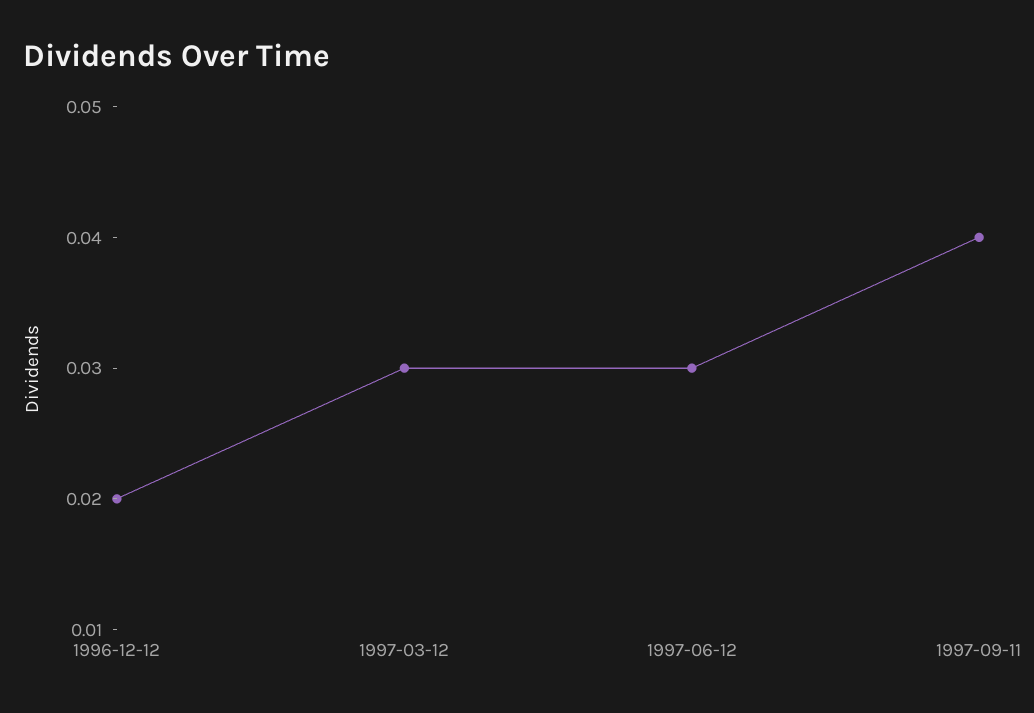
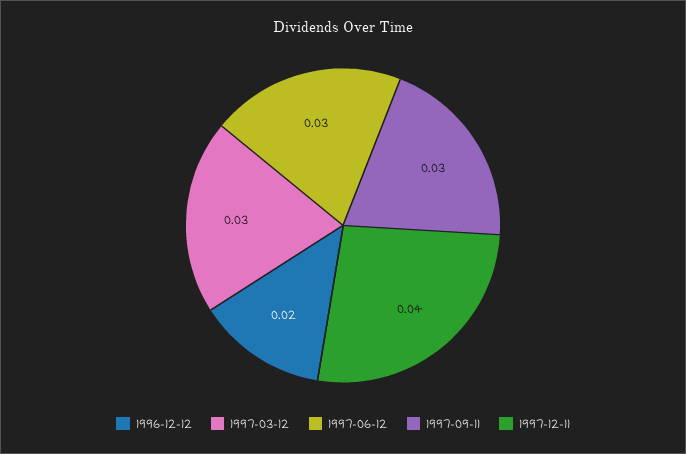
1997-09-11: 0.04 -> 0.03
1997-12-11: none -> 0.04

